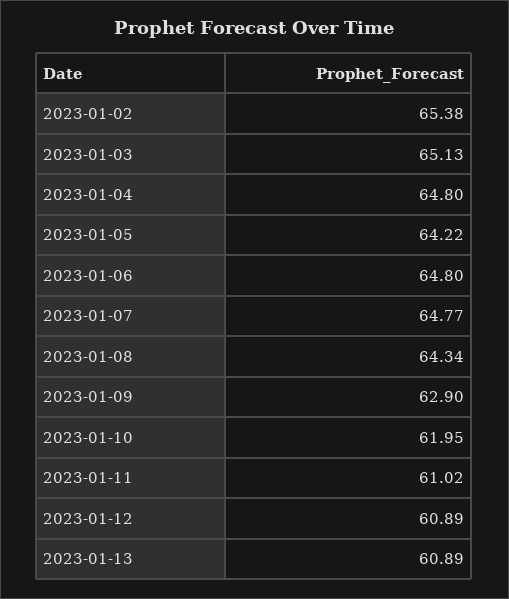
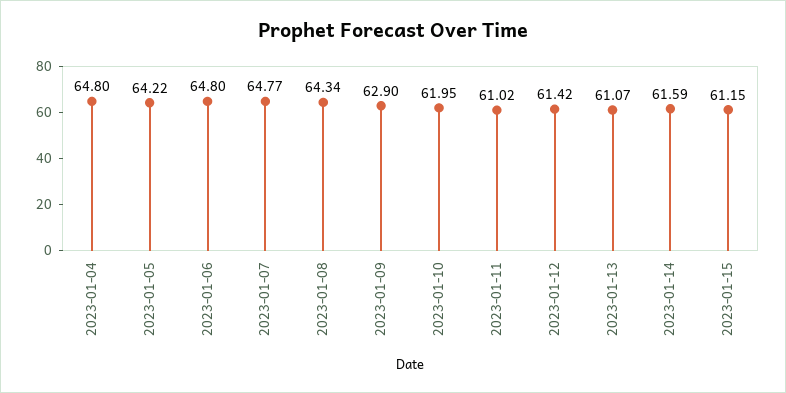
2023-01-02: 65.38 -> none
2023-01-03: 65.13 -> none
2023-01-12: 60.89 -> 61.42
2023-01-13: 60.89 -> 61.07
2023-01-14: none -> 61.59
2023-01-15: none -> 61.15

